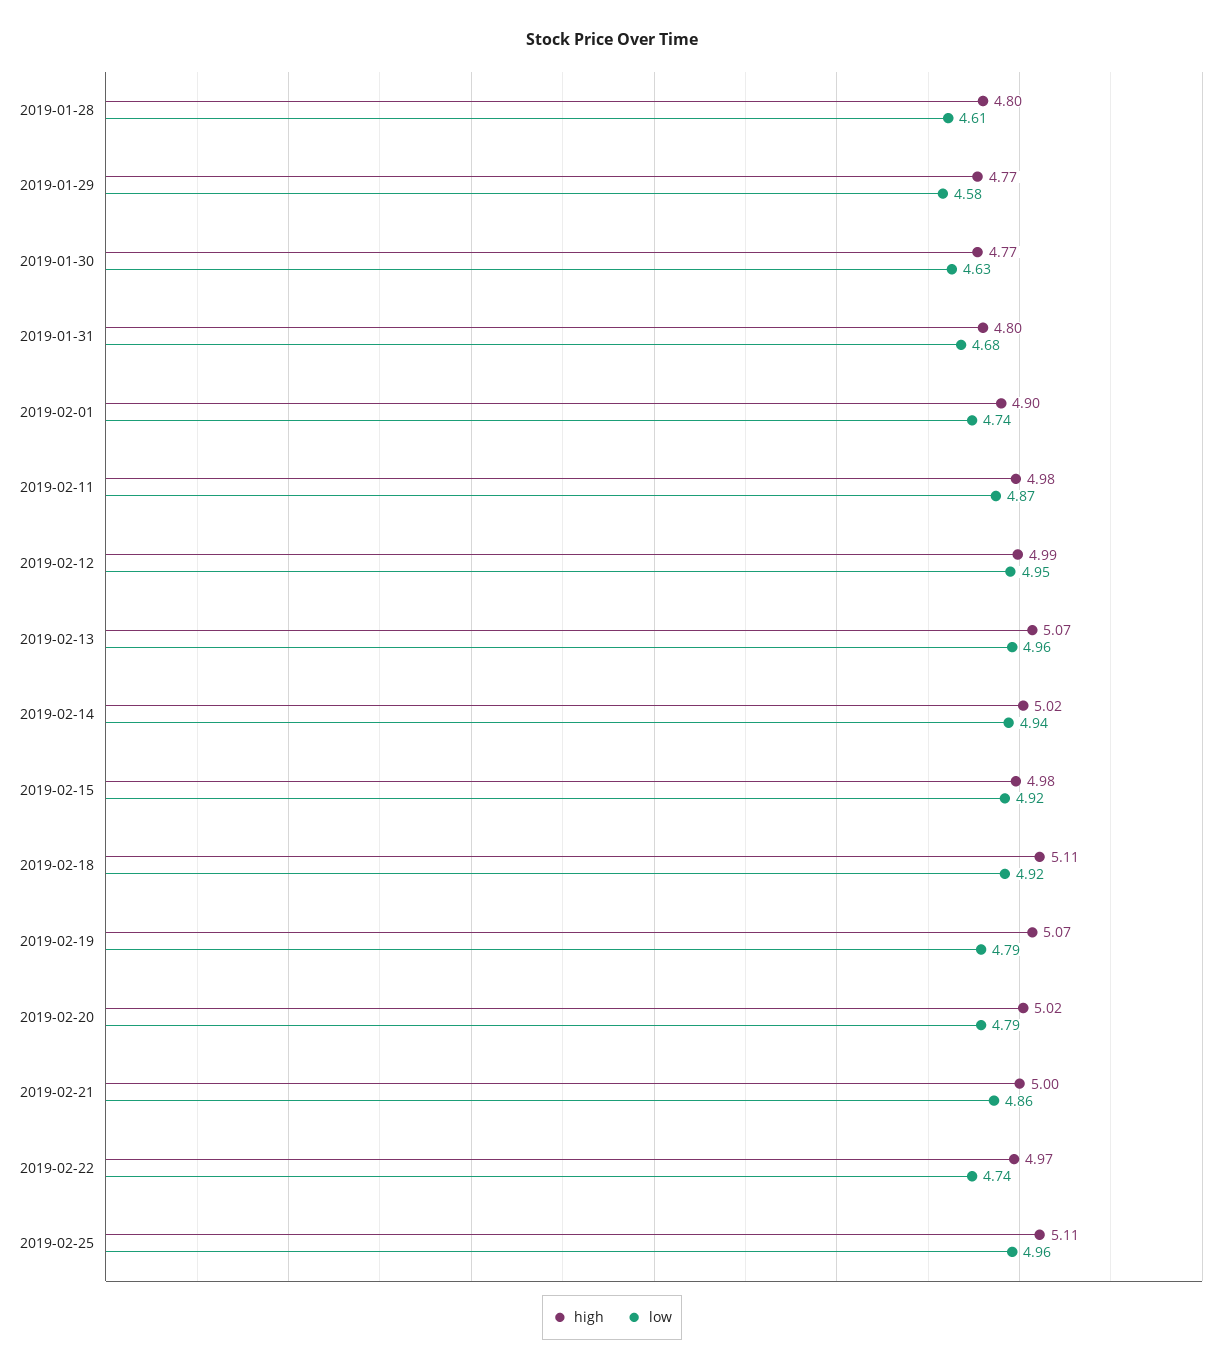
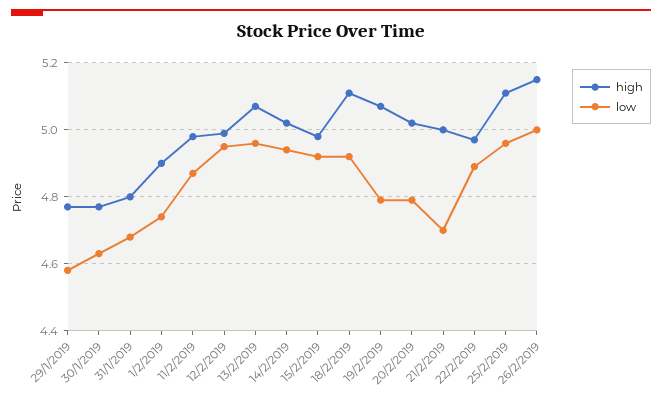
high, 2019-01-28: 4.8 -> none
low, 2019-01-28: 4.61 -> none
low, 2019-02-21: 4.86 -> 4.7
low, 2019-02-22: 4.74 -> 4.9
high, 26/2/2019: none -> 5.15
low, 26/2/2019: none -> 5

